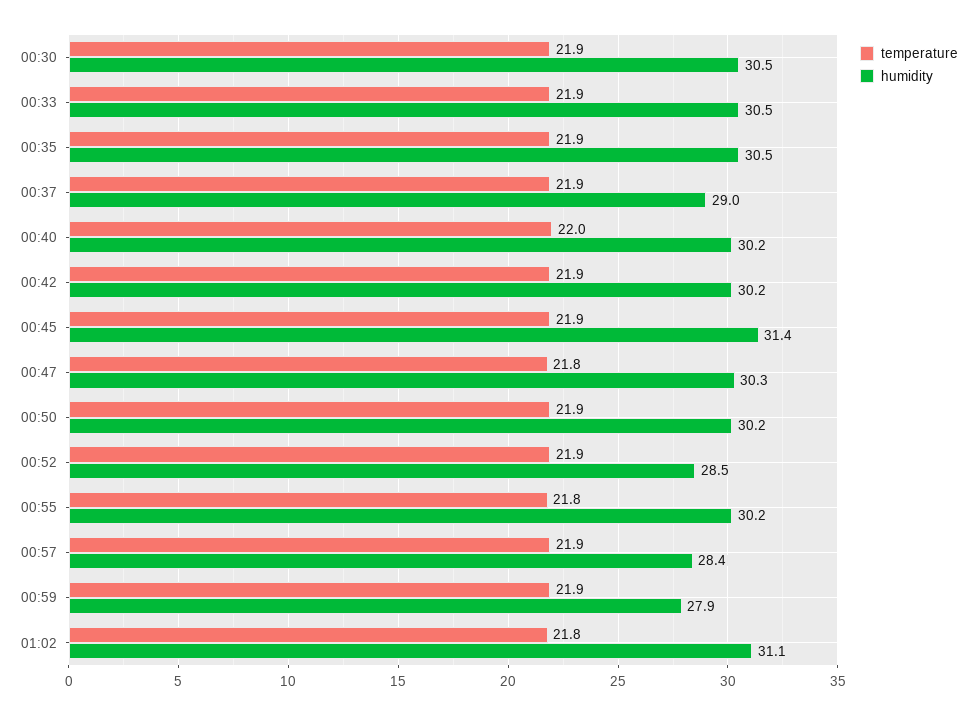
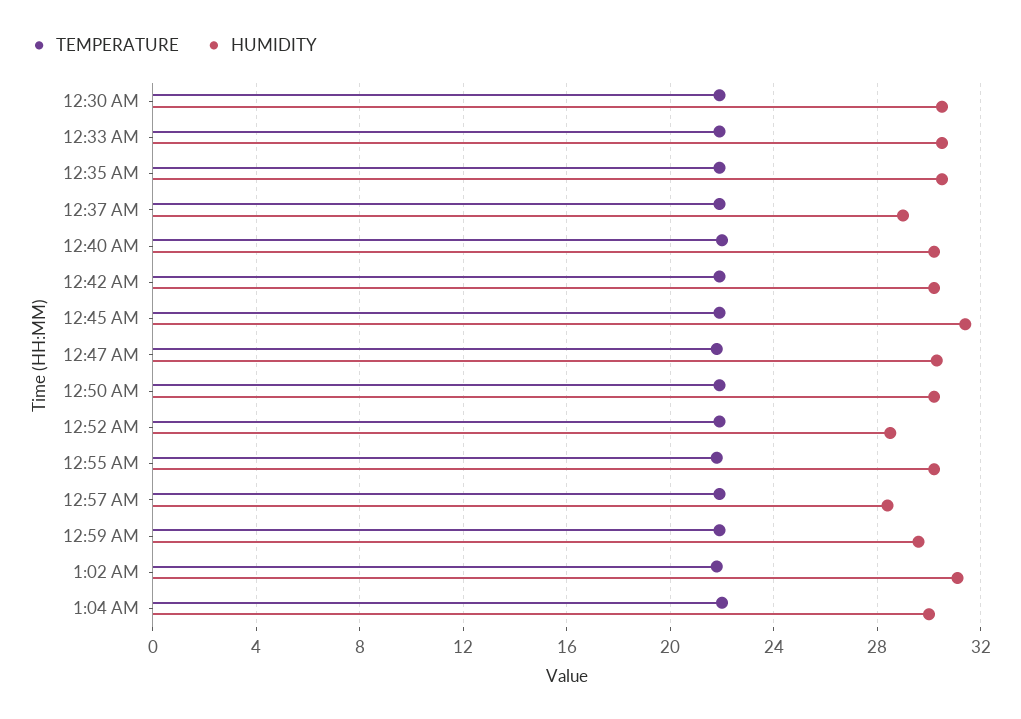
humidity, 00:59: 27.9 -> 29.5
temperature, 1:04 AM: none -> 22
humidity, 1:04 AM: none -> 30

